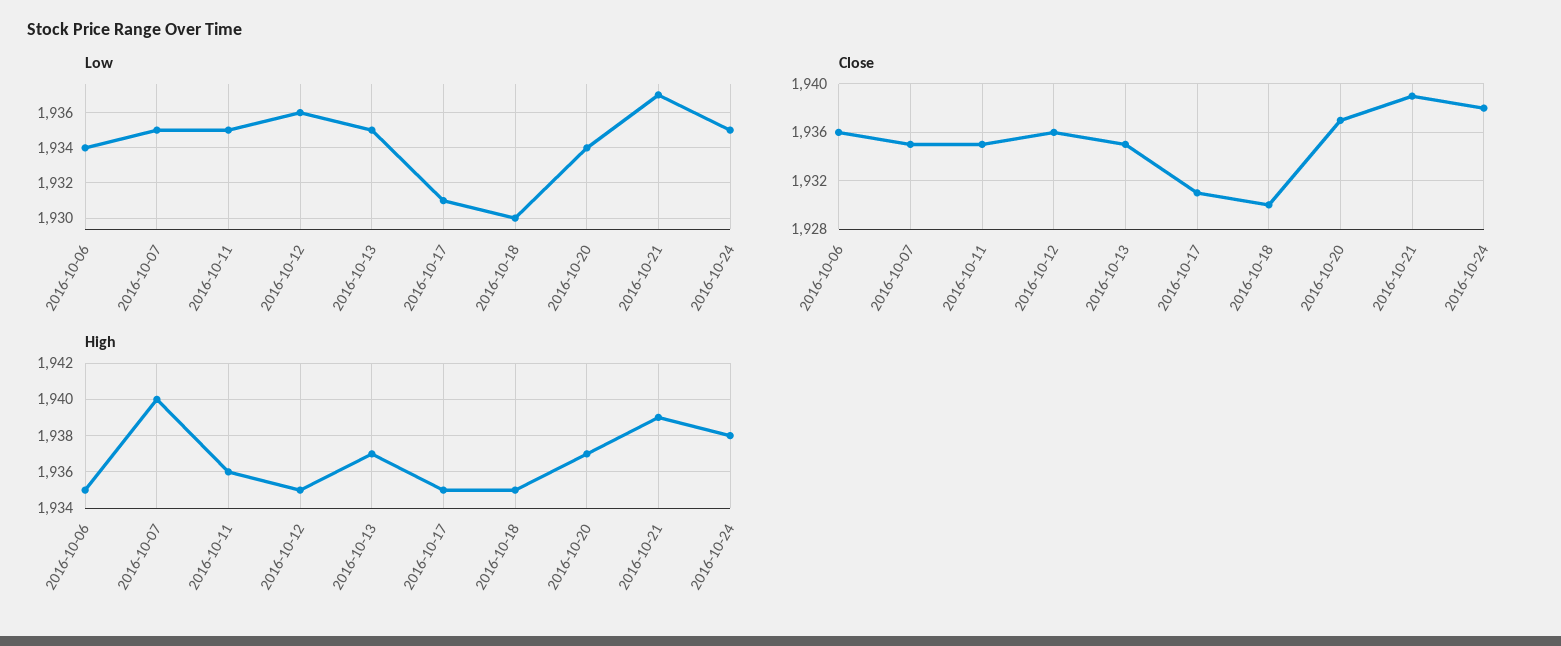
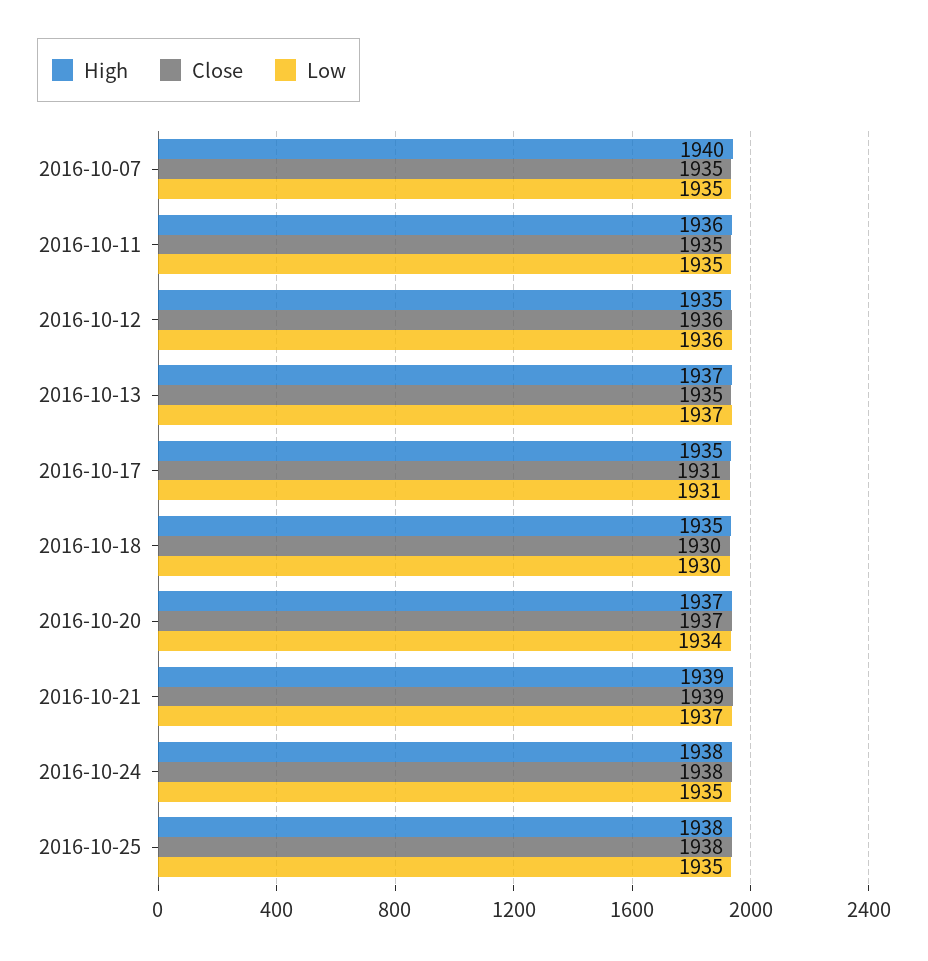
Low, 2016-10-06: 1934 -> none
Low, 2016-10-13: 1935 -> 1937
Close, 2016-10-06: 1936 -> none
High, 2016-10-06: 1935 -> none
High, 2016-10-25: none -> 1938
Close, 2016-10-25: none -> 1938
Low, 2016-10-25: none -> 1935

